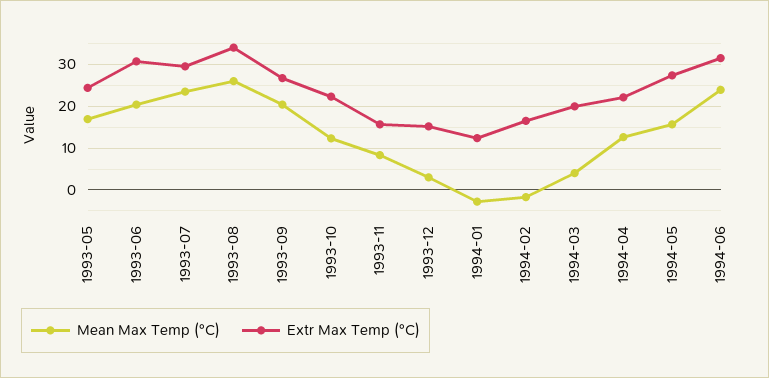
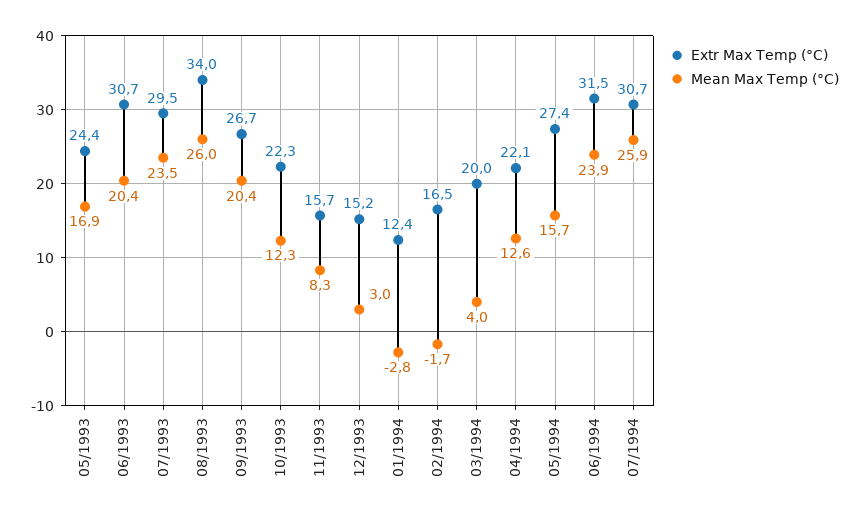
Extr Max Temp (°C), 07/1994: none -> 30.7
Mean Max Temp (°C), 07/1994: none -> 25.9

